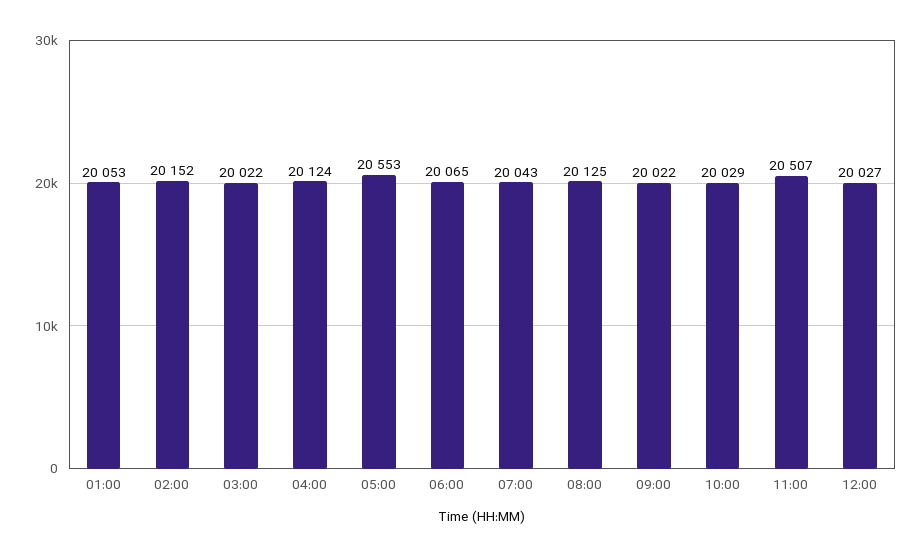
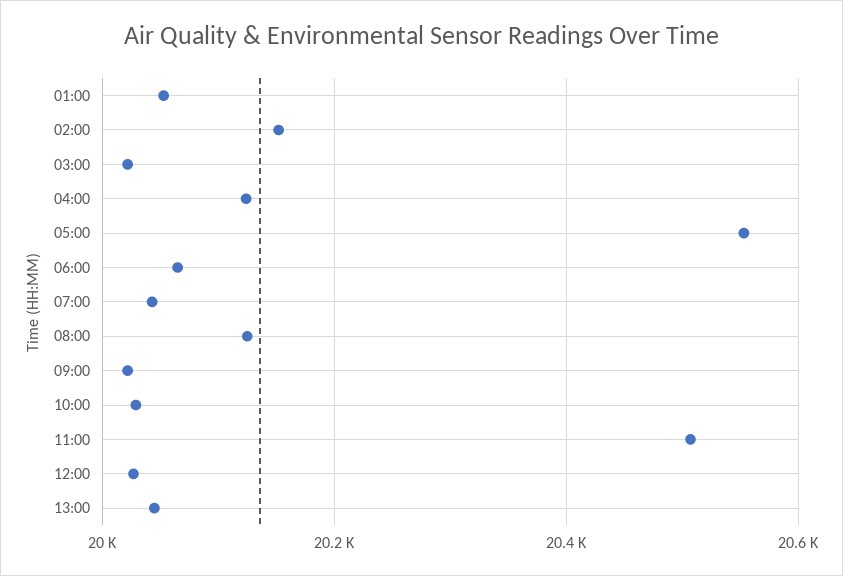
13:00: none -> 20040

